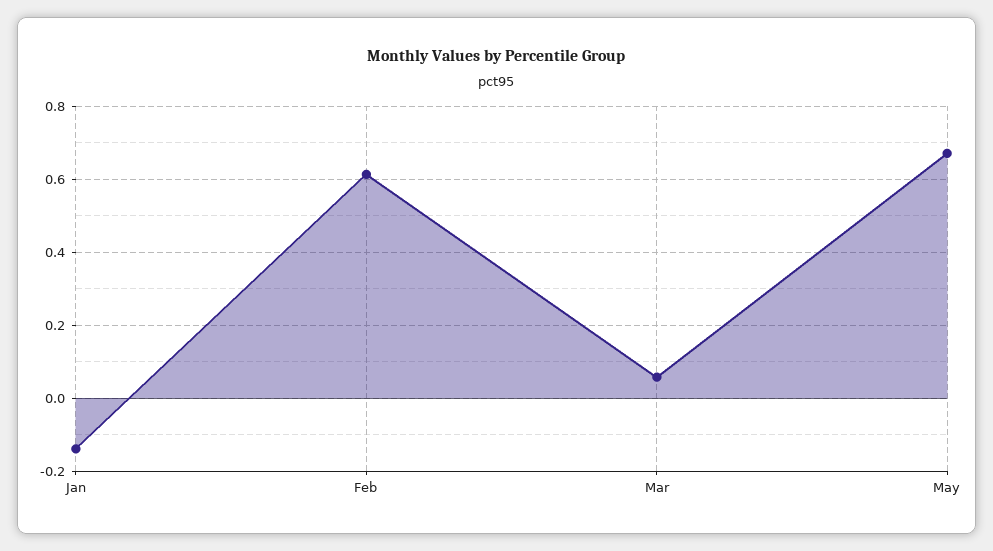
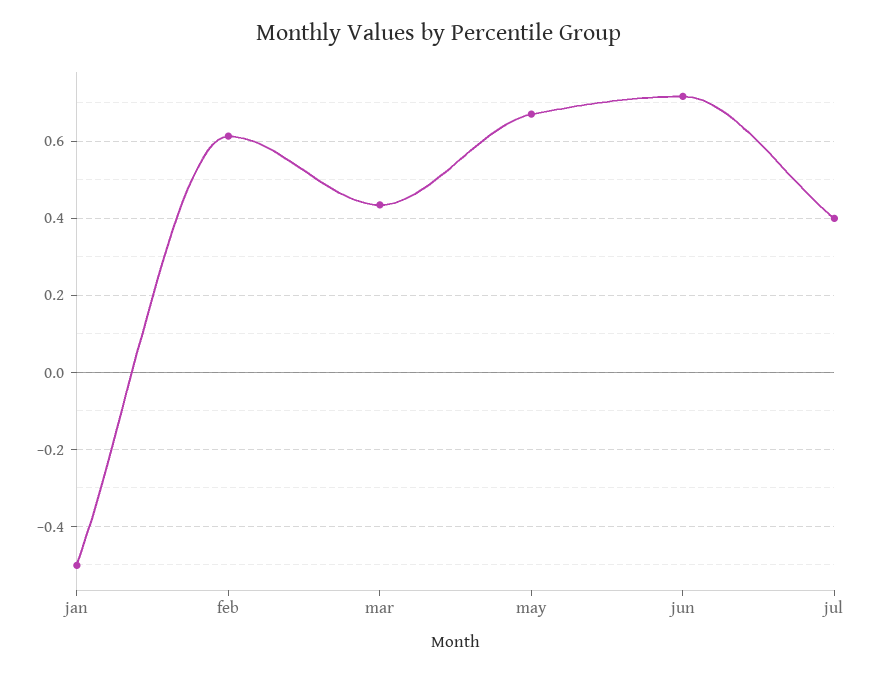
Jan: -0.14 -> -0.5
Mar: 0.06 -> 0.44
jun: none -> 0.72
jul: none -> 0.4

